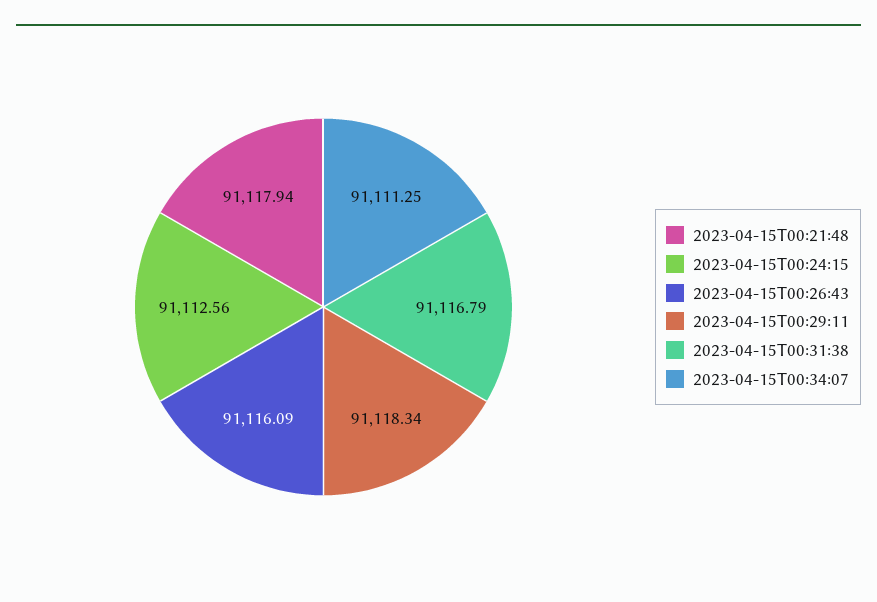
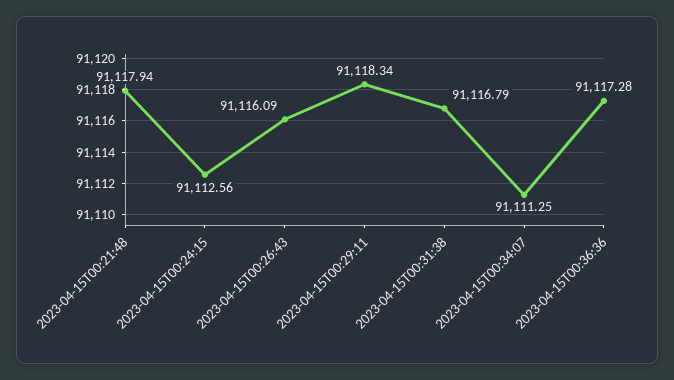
2023-04-15T00:36:36: none -> 91117.28

